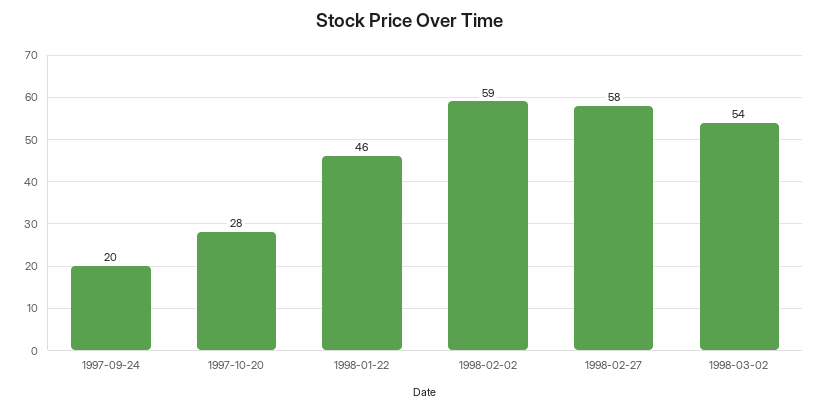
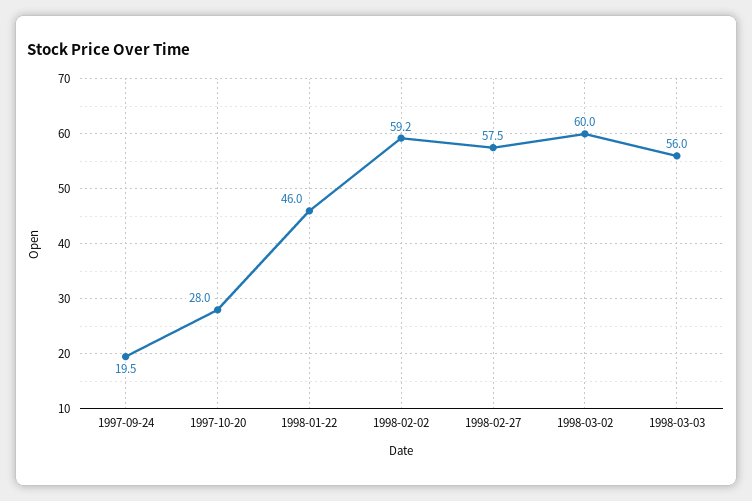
1998-03-02: 54 -> 60
1998-03-03: none -> 56

